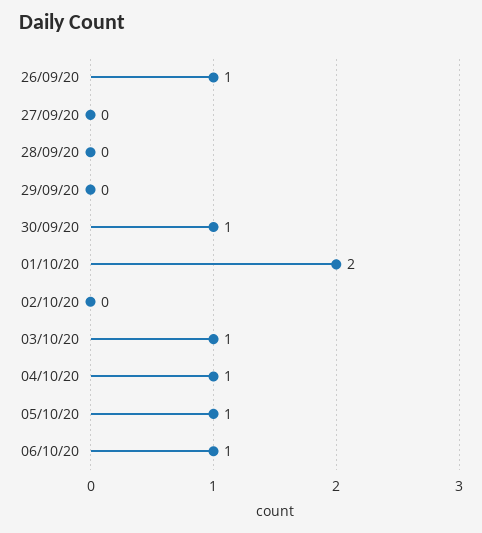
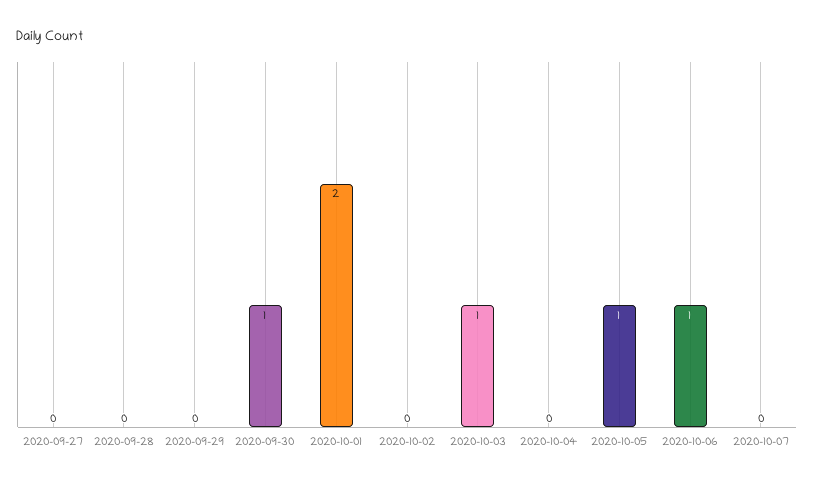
26/09/20: 1 -> none
04/10/20: 1 -> 0
2020-10-07: none -> 0

